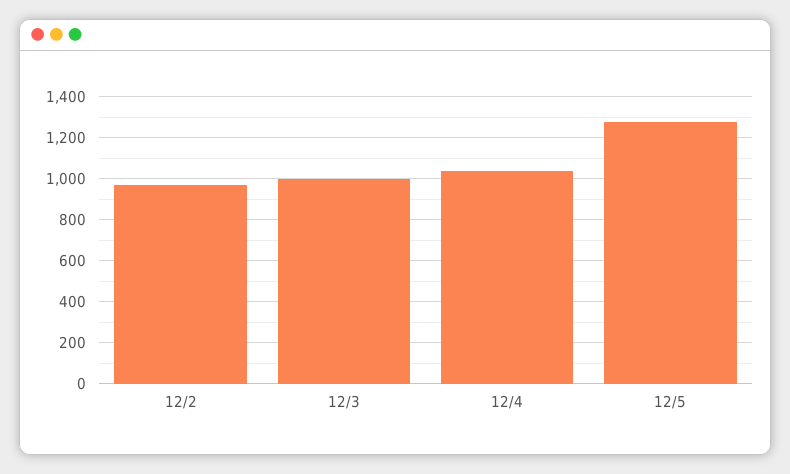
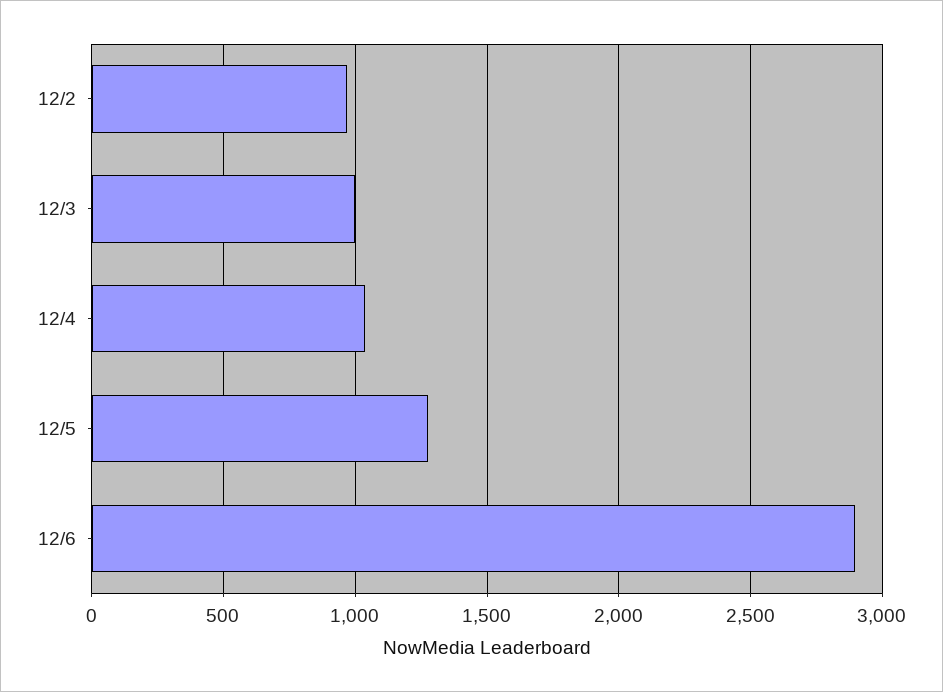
12/6: none -> 2900

